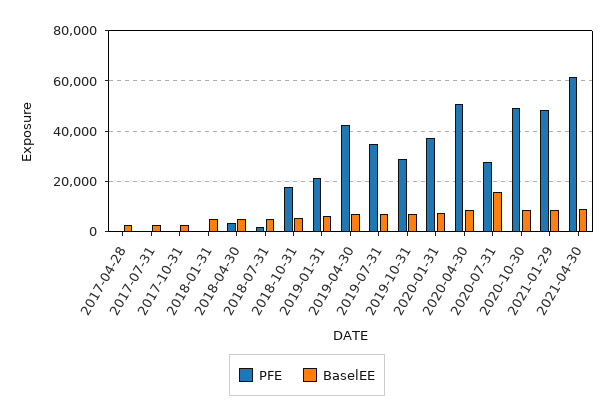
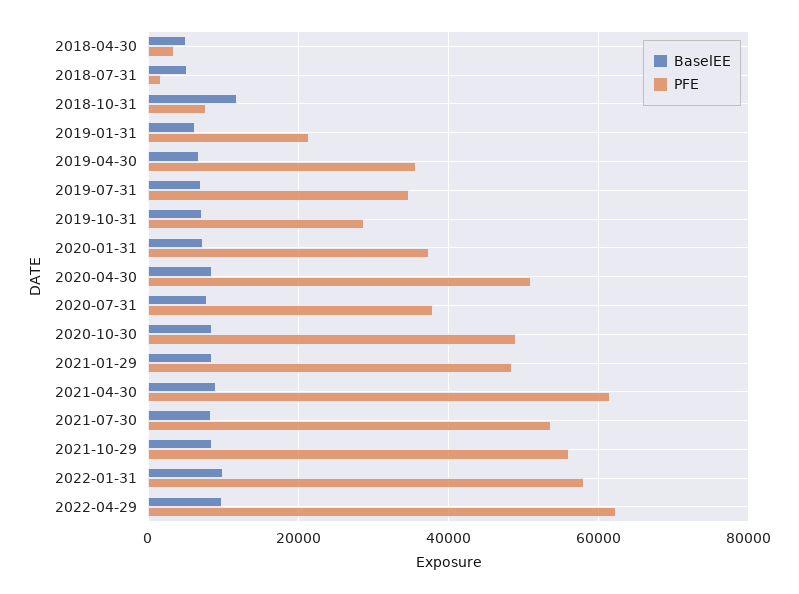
PFE, 2017-04-28: 0 -> none
BaselEE, 2017-04-28: 2500 -> none
PFE, 2017-07-31: 0 -> none
BaselEE, 2017-07-31: 2500 -> none
PFE, 2017-10-31: 0 -> none
BaselEE, 2017-10-31: 2500 -> none
PFE, 2018-01-31: 0 -> none
BaselEE, 2018-01-31: 5000 -> none
PFE, 2018-10-31: 17500 -> 8000
BaselEE, 2018-10-31: 5000 -> 12000
PFE, 2019-04-30: 42500 -> 36000
PFE, 2020-07-31: 27500 -> 38000
BaselEE, 2020-07-31: 15000 -> 8000
BaselEE, 2021-07-30: none -> 8000
PFE, 2021-07-30: none -> 54000
BaselEE, 2021-10-29: none -> 8000
PFE, 2021-10-29: none -> 56000
BaselEE, 2022-01-31: none -> 10000
PFE, 2022-01-31: none -> 58000
BaselEE, 2022-04-29: none -> 10000
PFE, 2022-04-29: none -> 62000

